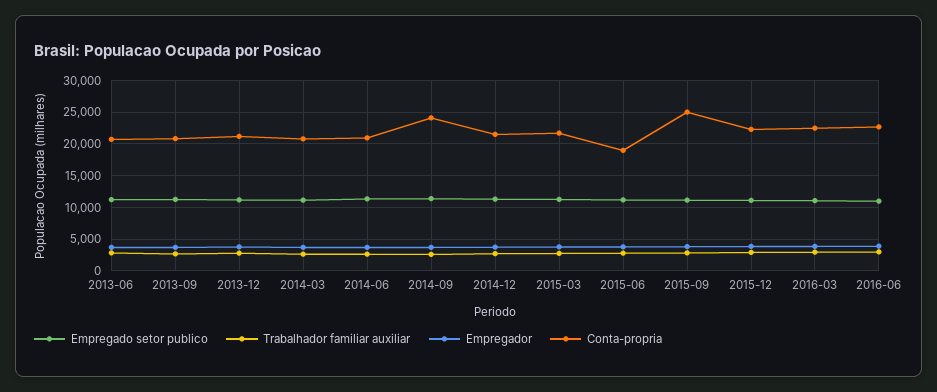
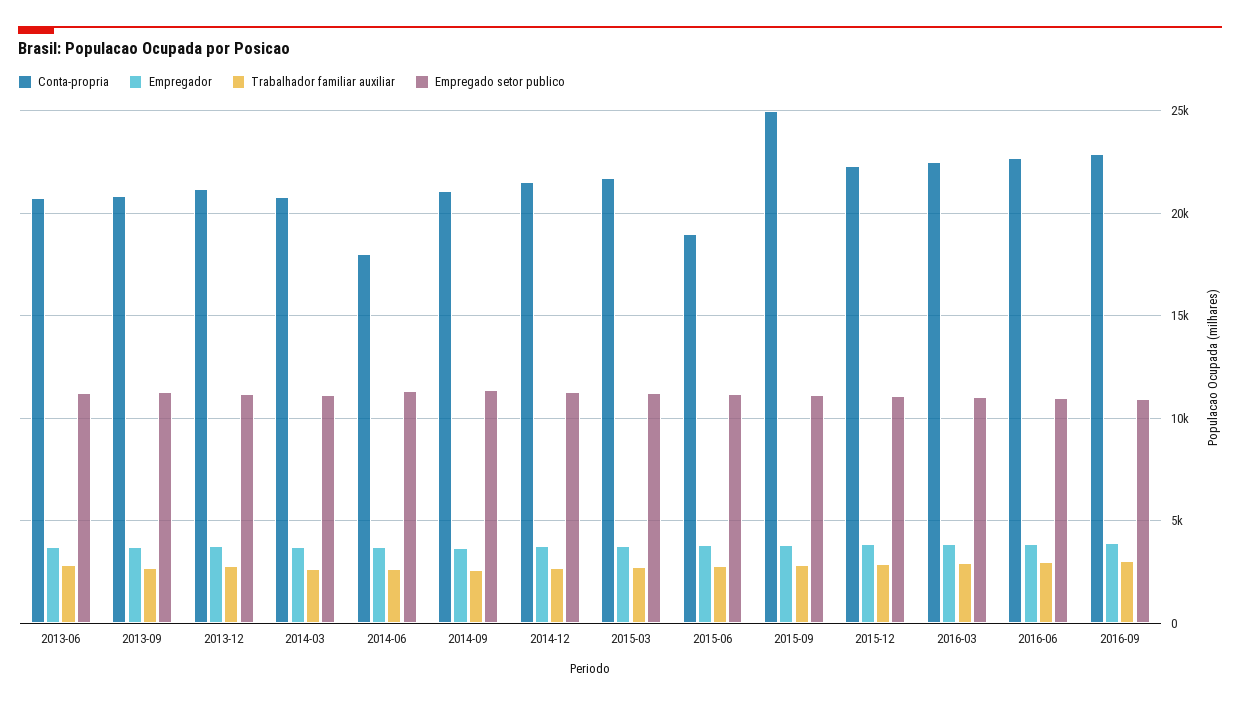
Conta-propria, 2014-06: 21000 -> 18000
Conta-propria, 2014-09: 24000 -> 21000
Conta-propria, 2016-09: none -> 23000
Empregador, 2016-09: none -> 4000
Trabalhador familiar auxiliar, 2016-09: none -> 3000
Empregado setor publico, 2016-09: none -> 11000

